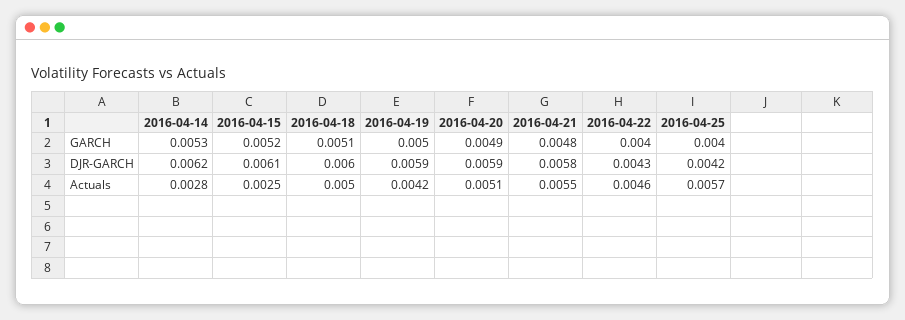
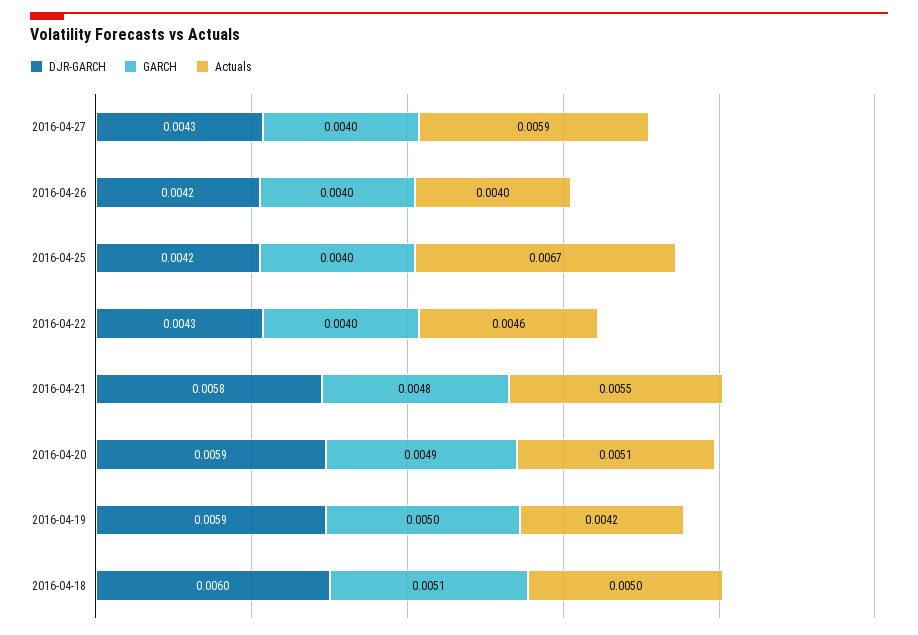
GARCH, 2016-04-14: 0.0053 -> none
GARCH, 2016-04-15: 0.0052 -> none
DJR-GARCH, 2016-04-14: 0.0062 -> none
DJR-GARCH, 2016-04-15: 0.0061 -> none
Actuals, 2016-04-14: 0.0028 -> none
Actuals, 2016-04-15: 0.0025 -> none
Actuals, 2016-04-25: 0.0057 -> 0.0067
DJR-GARCH, 2016-04-27: none -> 0.0043
GARCH, 2016-04-27: none -> 0.004
Actuals, 2016-04-27: none -> 0.0059
DJR-GARCH, 2016-04-26: none -> 0.0042
GARCH, 2016-04-26: none -> 0.004
Actuals, 2016-04-26: none -> 0.004

